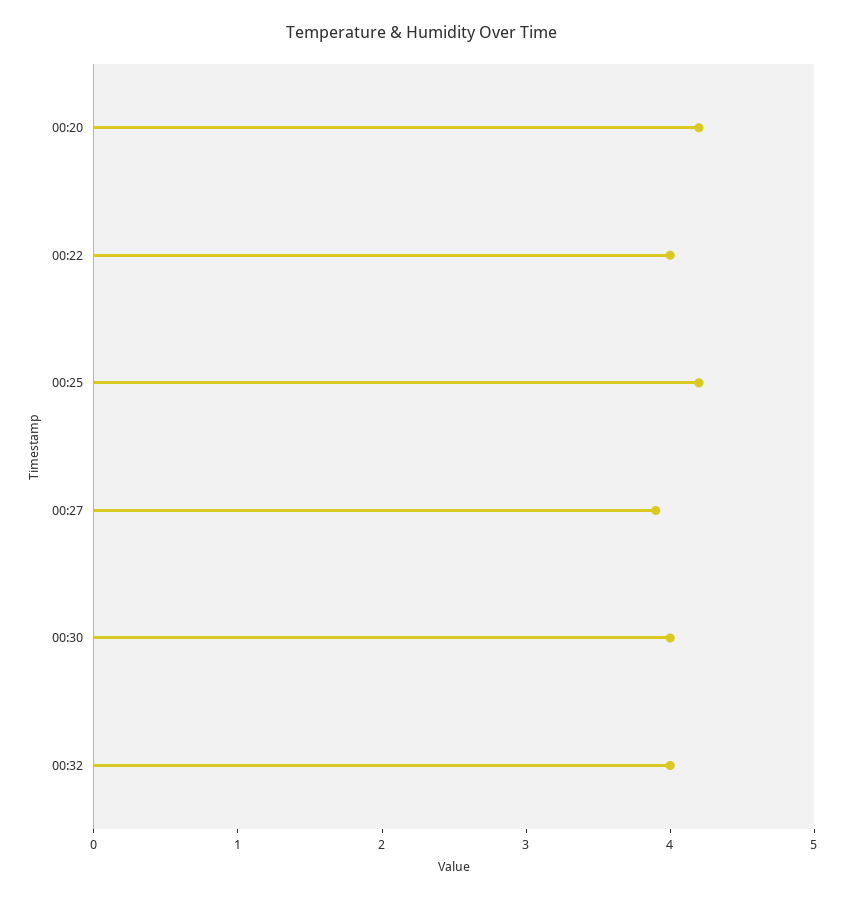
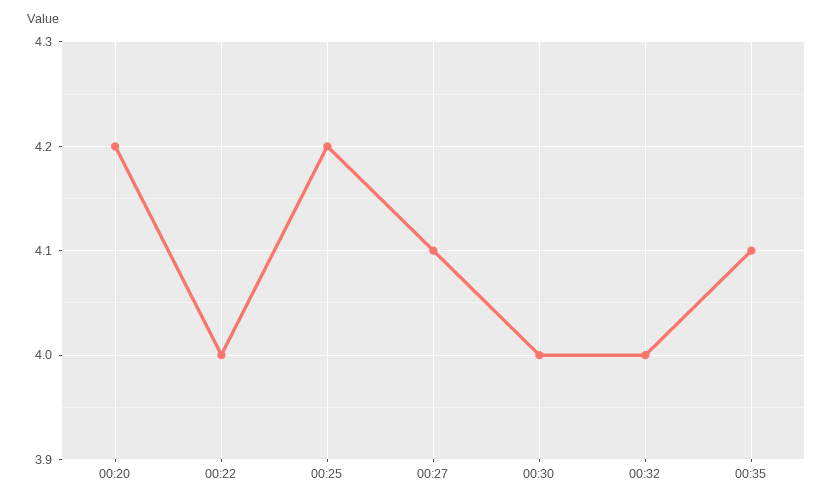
00:27: 3.9 -> 4.1
00:35: none -> 4.1

